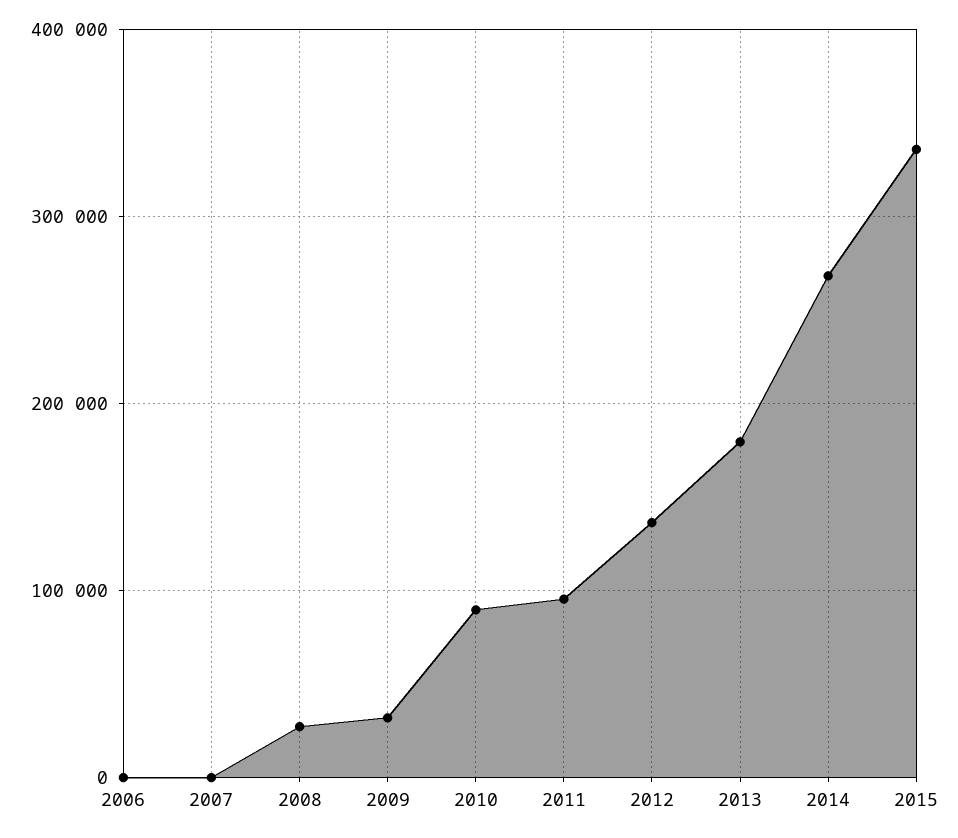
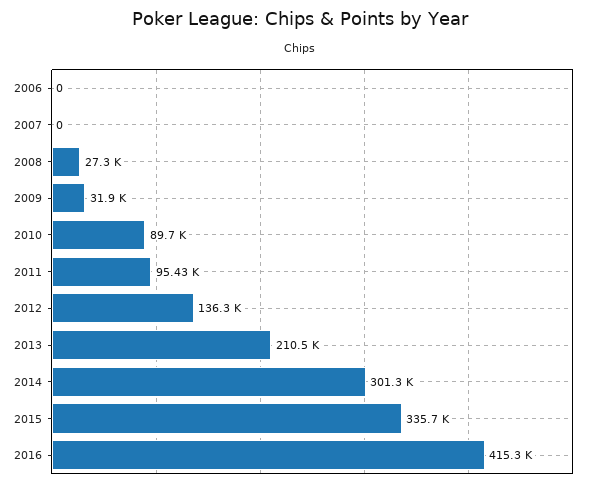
2013: 180000 -> 210500
2014: 270000 -> 301300
2016: none -> 415300

